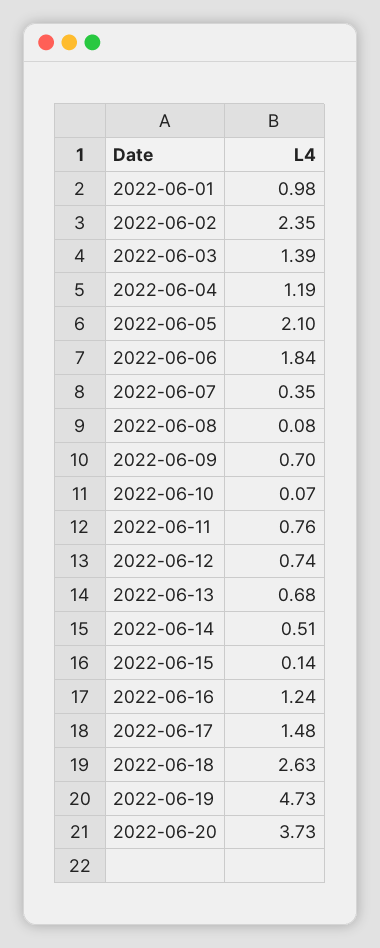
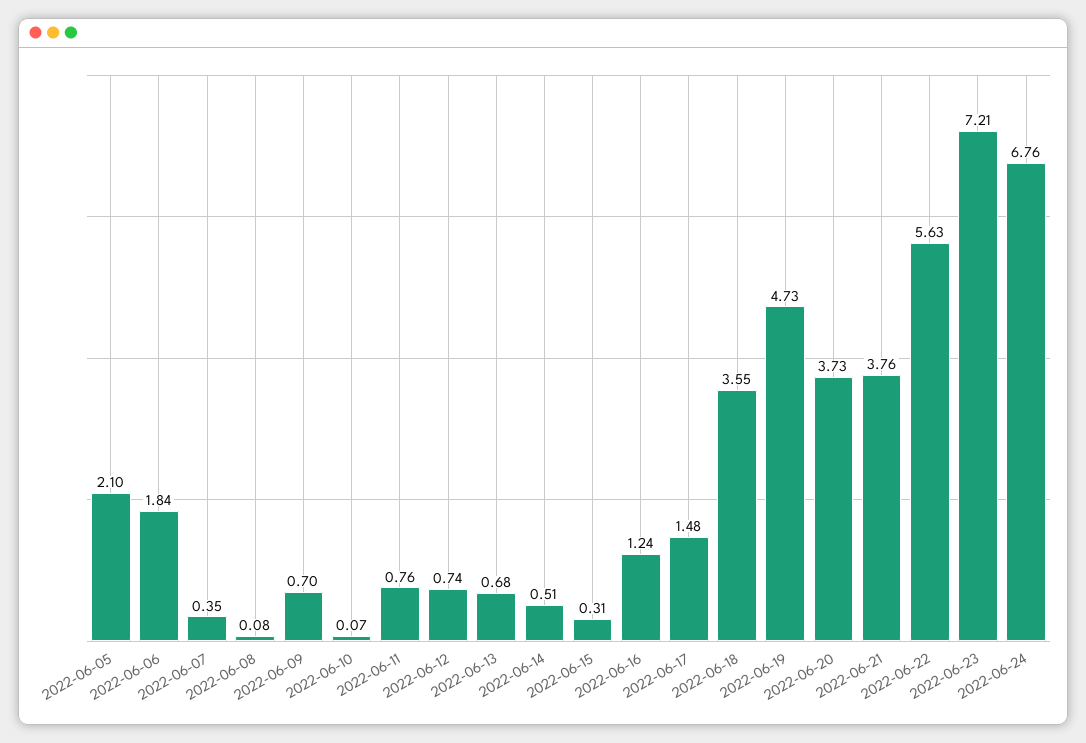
2022-06-01: 0.98 -> none
2022-06-02: 2.35 -> none
2022-06-03: 1.39 -> none
2022-06-04: 1.19 -> none
2022-06-15: 0.14 -> 0.31
2022-06-18: 2.63 -> 3.55
2022-06-21: none -> 3.76
2022-06-22: none -> 5.63
2022-06-23: none -> 7.21
2022-06-24: none -> 6.76

